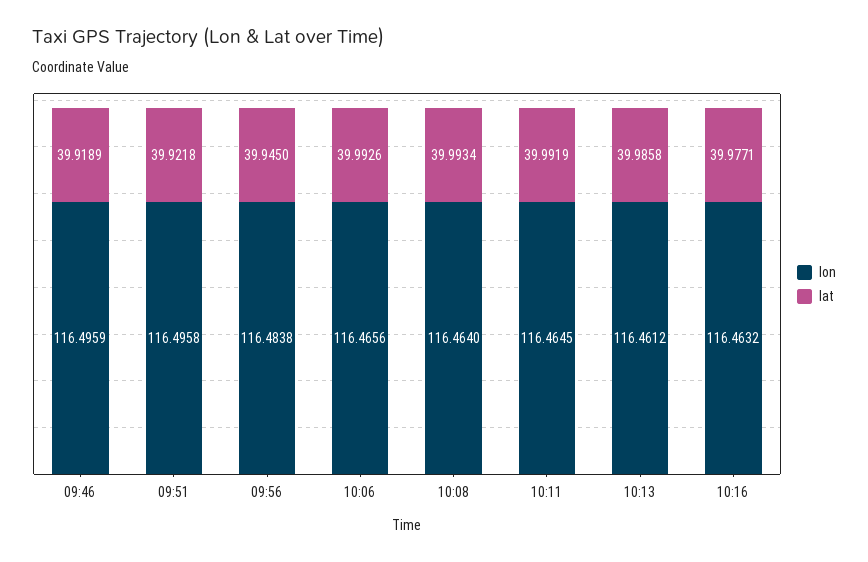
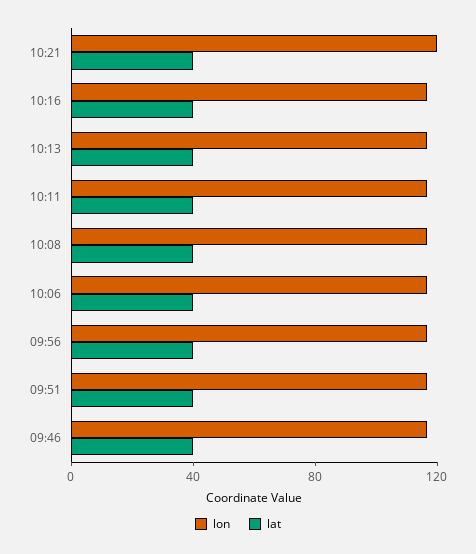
lon, 10:21: none -> 120
lat, 10:21: none -> 40

